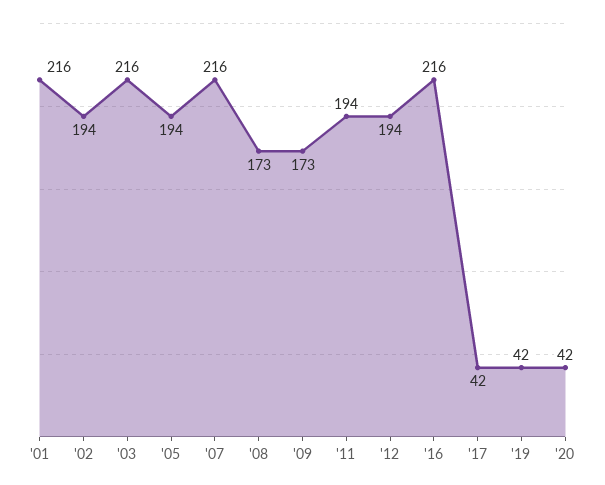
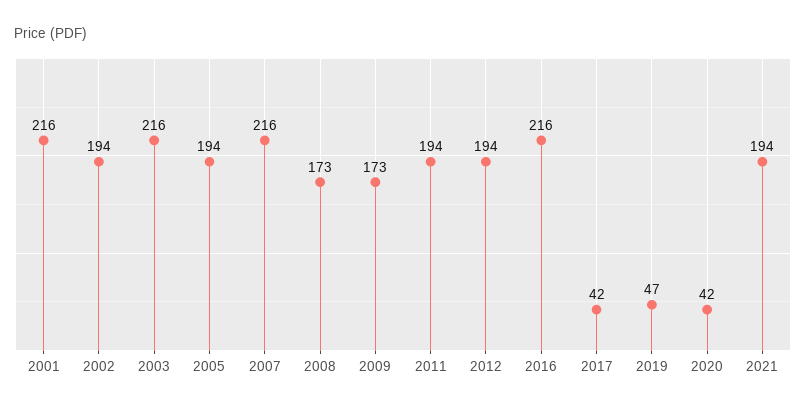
'19: 42 -> 47
2021: none -> 194

